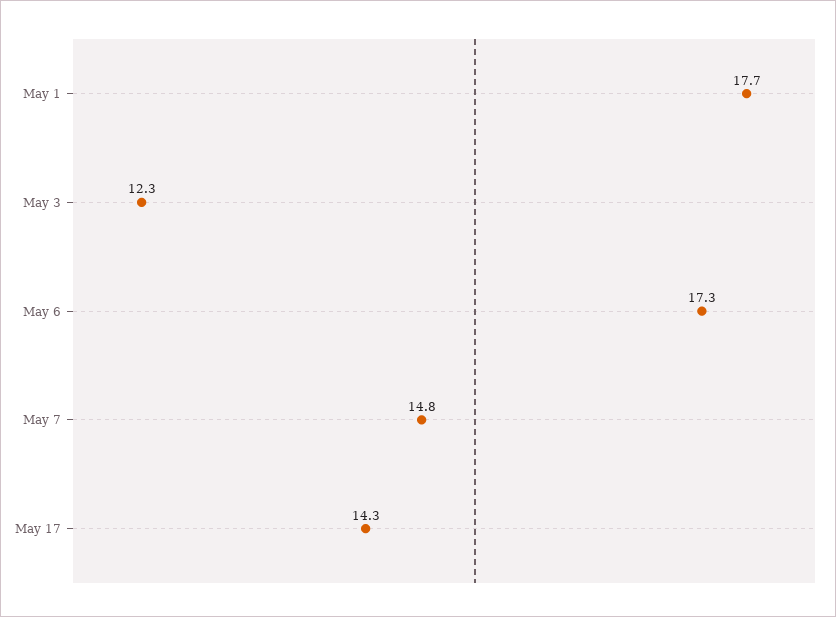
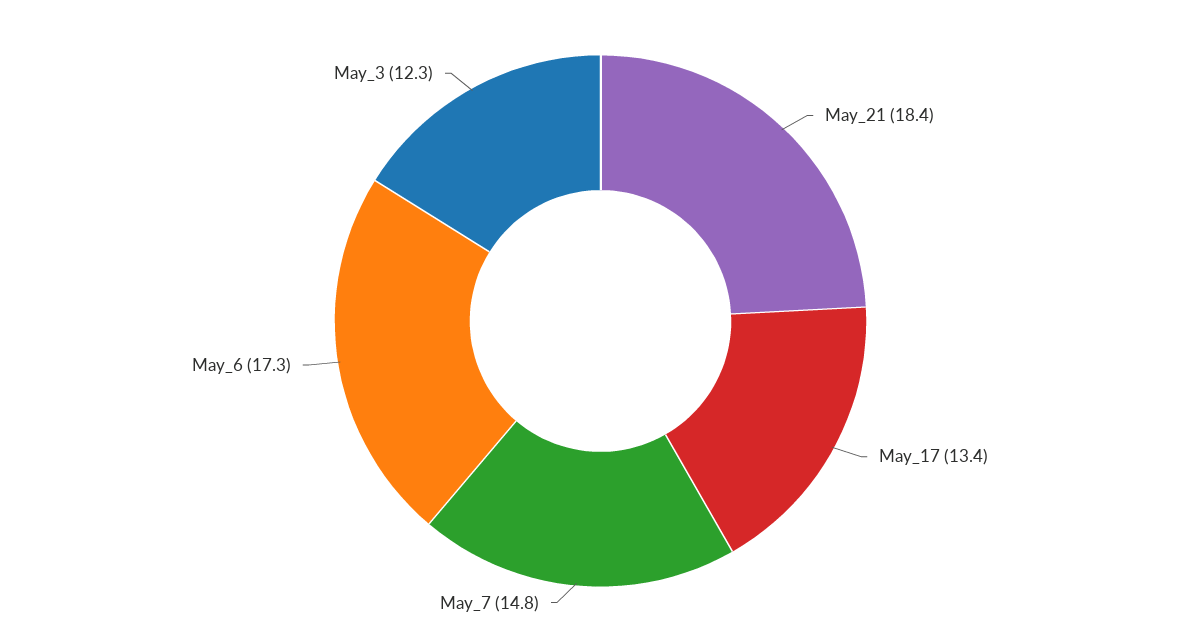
May 1: 17.7 -> none
May 17: 14.3 -> 13.4
May_21: none -> 18.4

